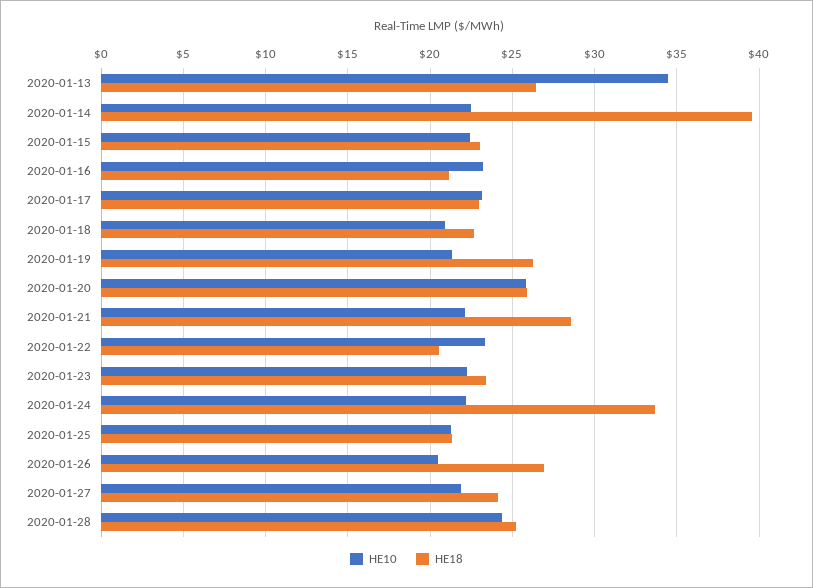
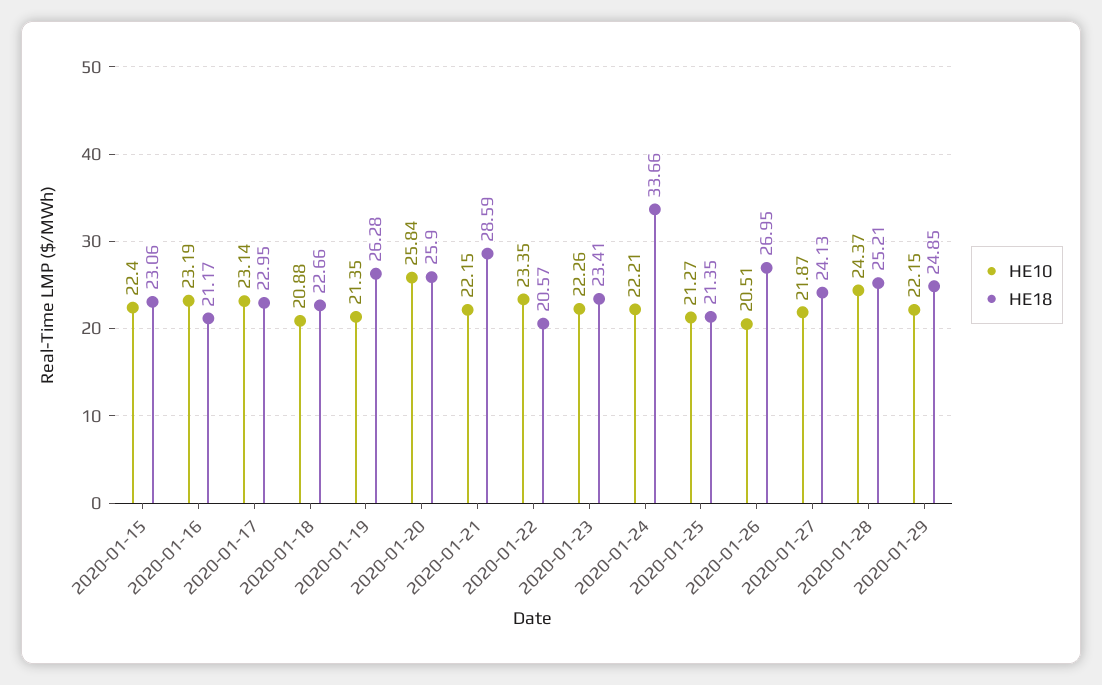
HE10, 2020-01-13: 34.5 -> none
HE18, 2020-01-13: 26.5 -> none
HE10, 2020-01-14: 22.5 -> none
HE18, 2020-01-14: 39.5 -> none
HE10, 2020-01-29: none -> 22.15
HE18, 2020-01-29: none -> 24.85

